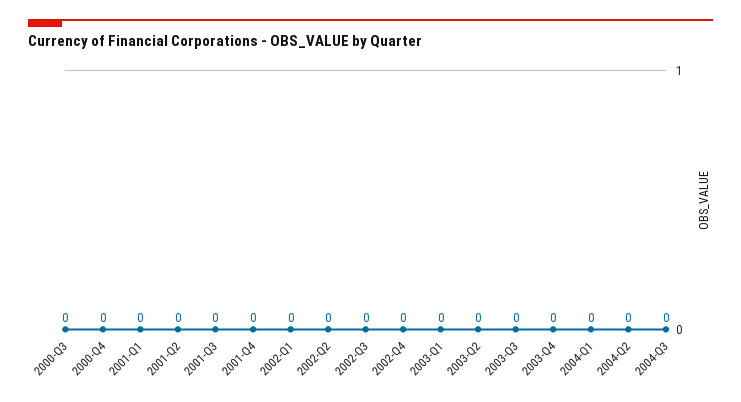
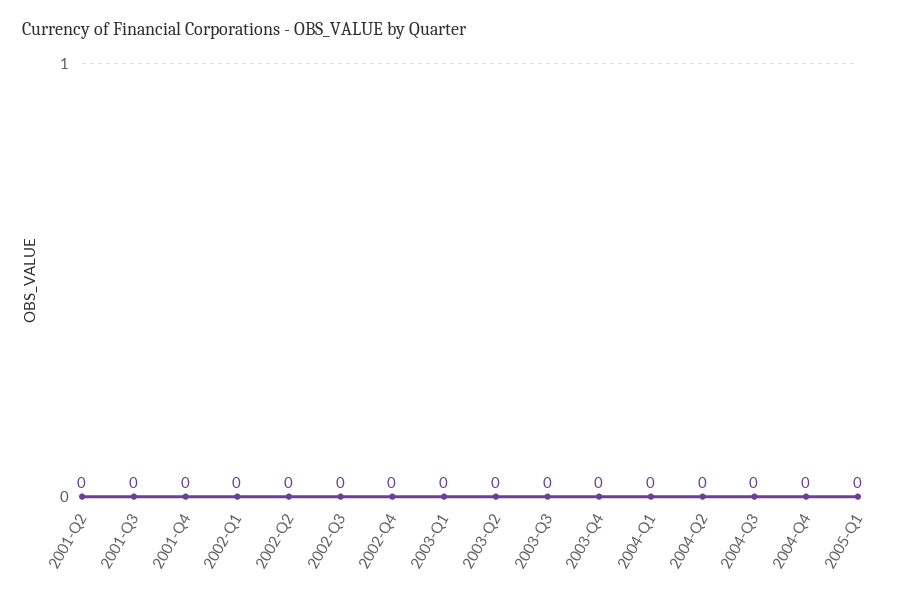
2000-Q3: 0 -> none
2000-Q4: 0 -> none
2001-Q1: 0 -> none
2004-Q4: none -> 0
2005-Q1: none -> 0

